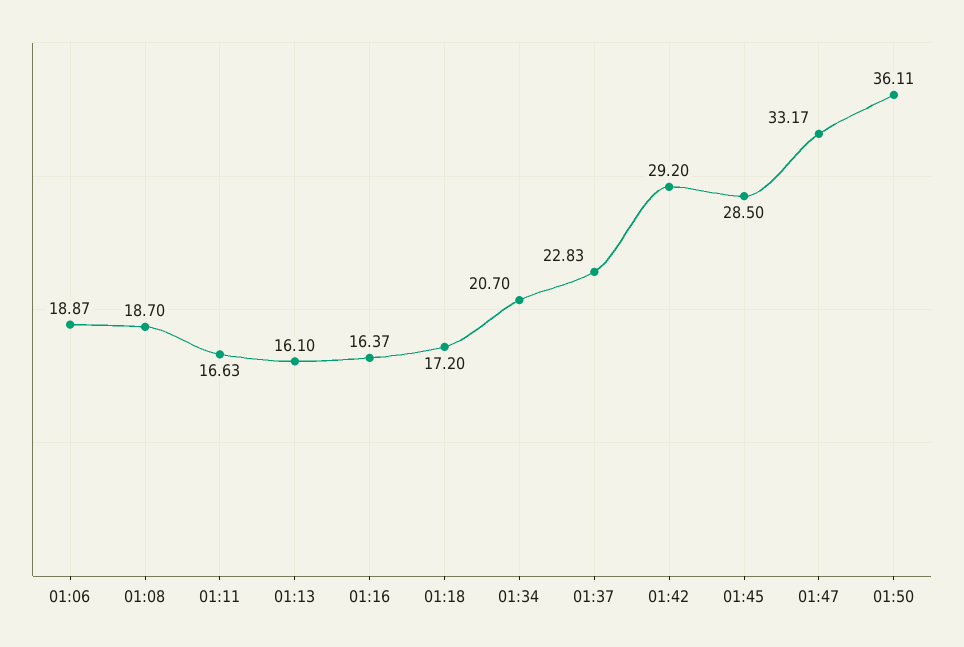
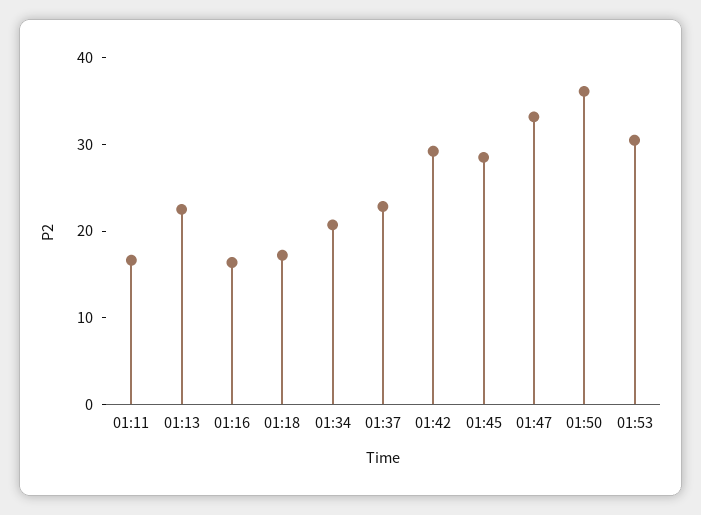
01:06: 18.87 -> none
01:08: 18.7 -> none
01:13: 16.1 -> 22
01:53: none -> 30

